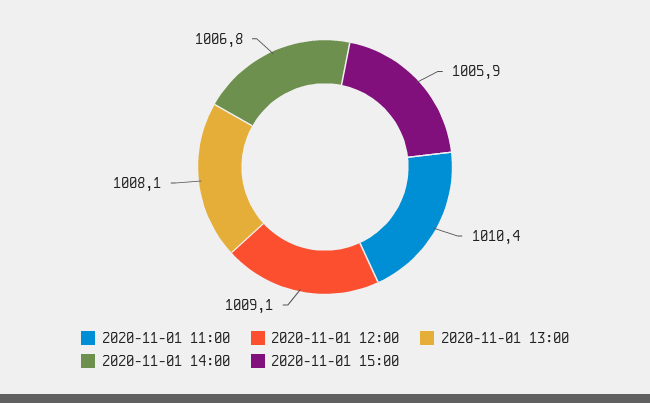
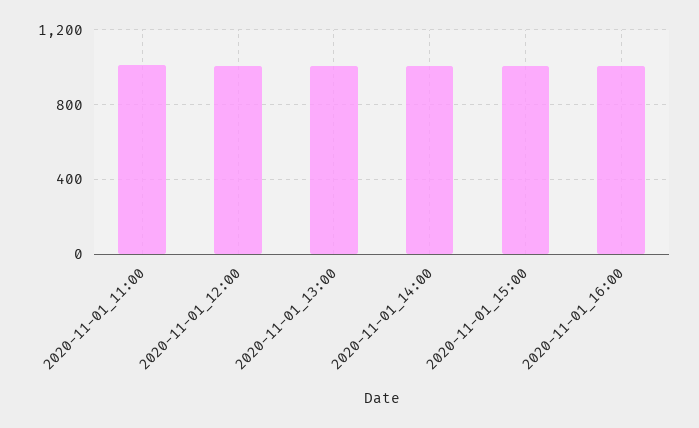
2020-11-01_16:00: none -> 1000

